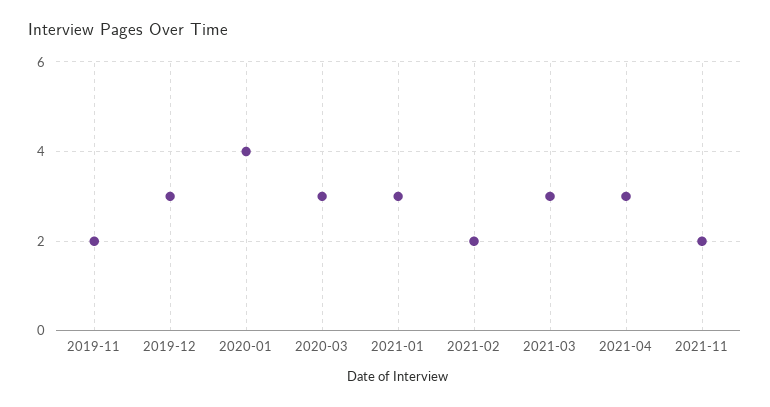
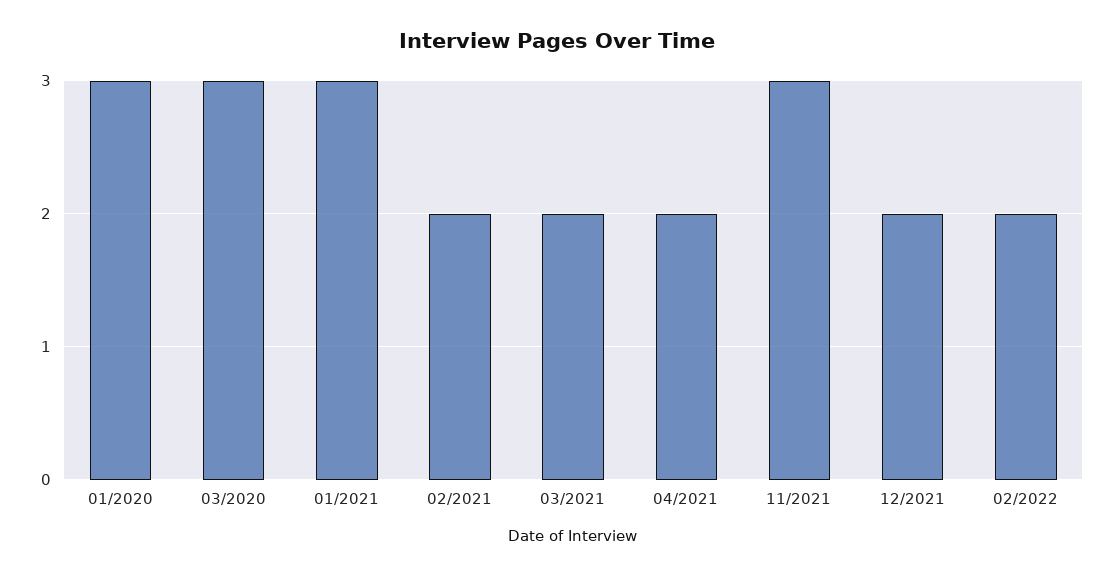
2019-11: 2 -> none
2019-12: 3 -> none
2020-01: 4 -> 3
2021-03: 3 -> 2
2021-04: 3 -> 2
2021-11: 2 -> 3
12/2021: none -> 2
02/2022: none -> 2

